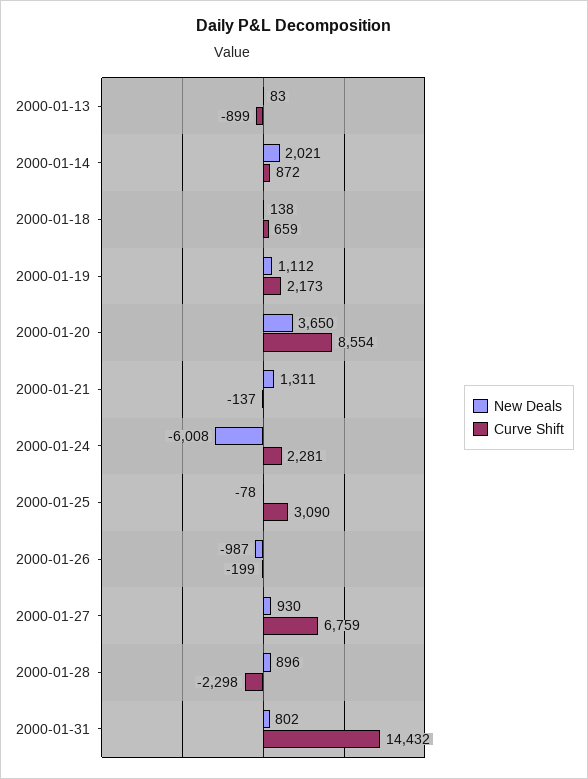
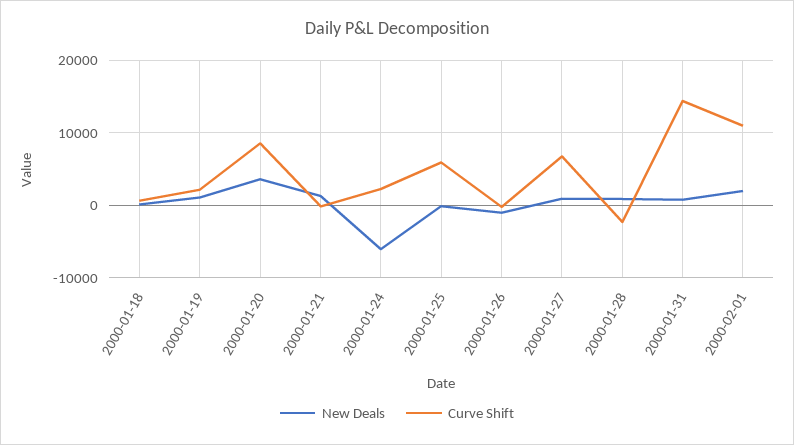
New Deals, 2000-01-13: 83 -> none
Curve Shift, 2000-01-13: -899 -> none
New Deals, 2000-01-14: 2021 -> none
Curve Shift, 2000-01-14: 872 -> none
Curve Shift, 2000-01-25: 3090 -> 6000
New Deals, 2000-02-01: none -> 2000
Curve Shift, 2000-02-01: none -> 11000

